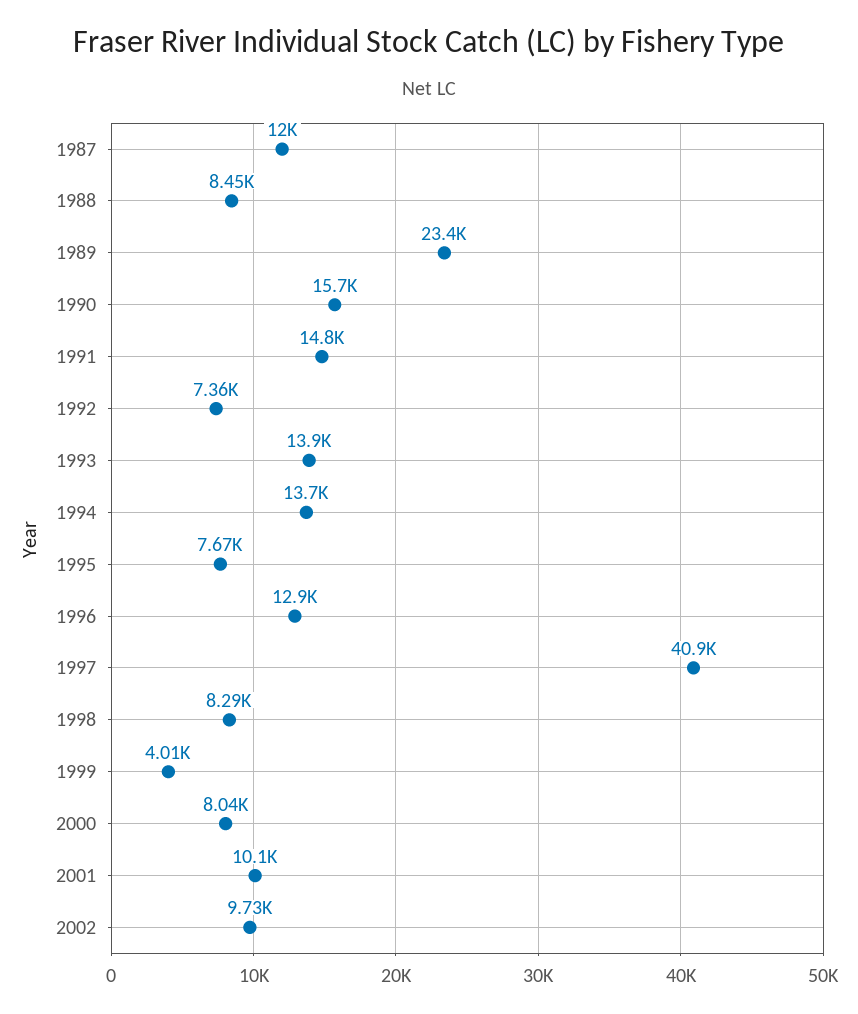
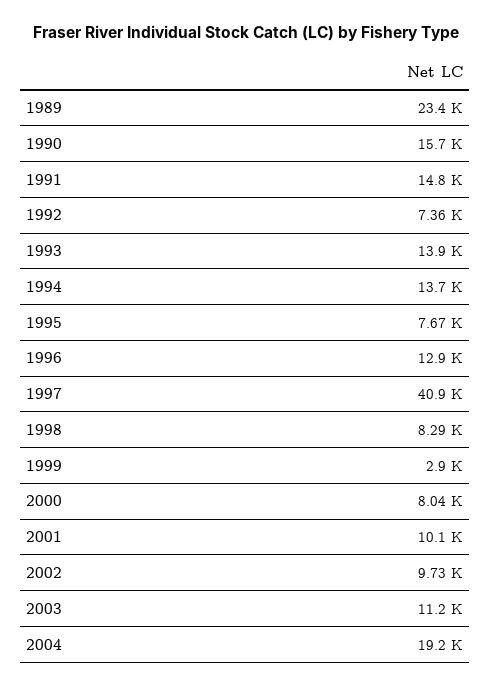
1987: 12000 -> none
1988: 8450 -> none
1999: 4010 -> 2900
2003: none -> 11200
2004: none -> 19200

